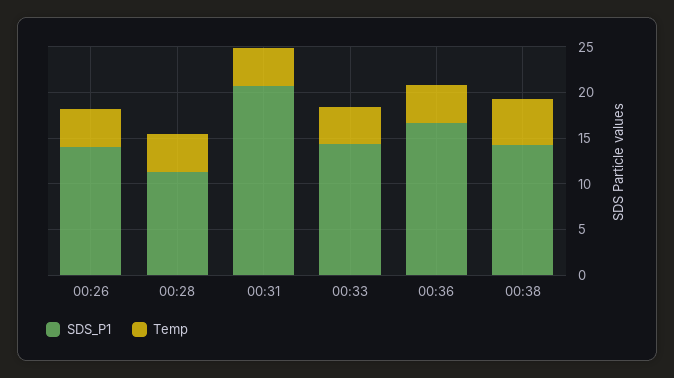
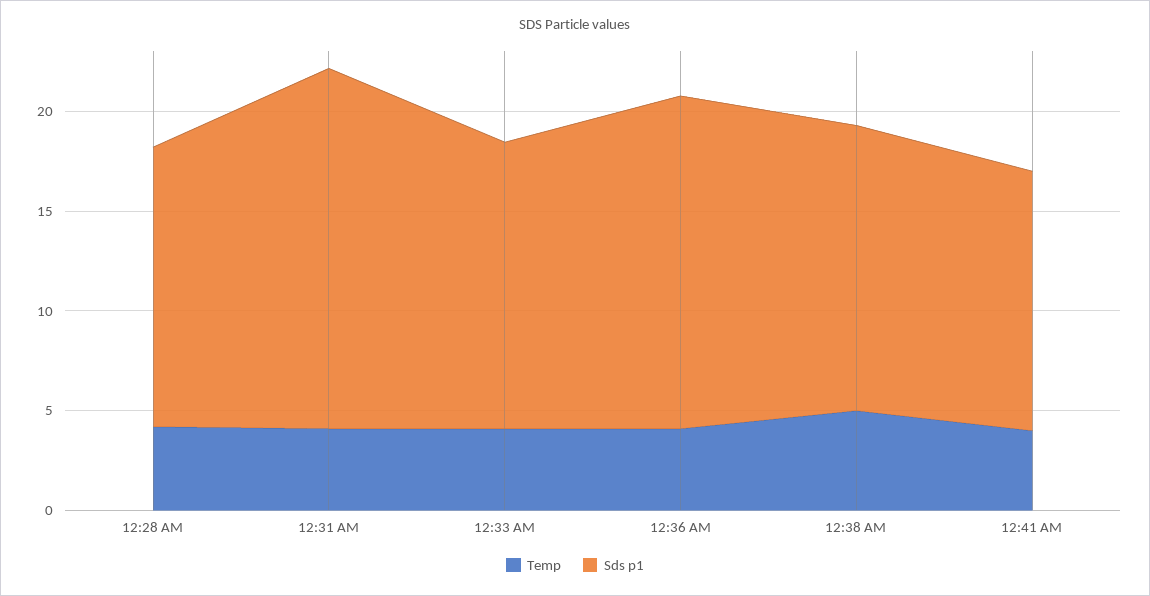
SDS_P1, 00:26: 14 -> none
Temp, 00:26: 4 -> none
SDS_P1, 00:28: 11 -> 14
SDS_P1, 00:31: 21 -> 18
Temp, 12:41 AM: none -> 4
SDS_P1, 12:41 AM: none -> 13

